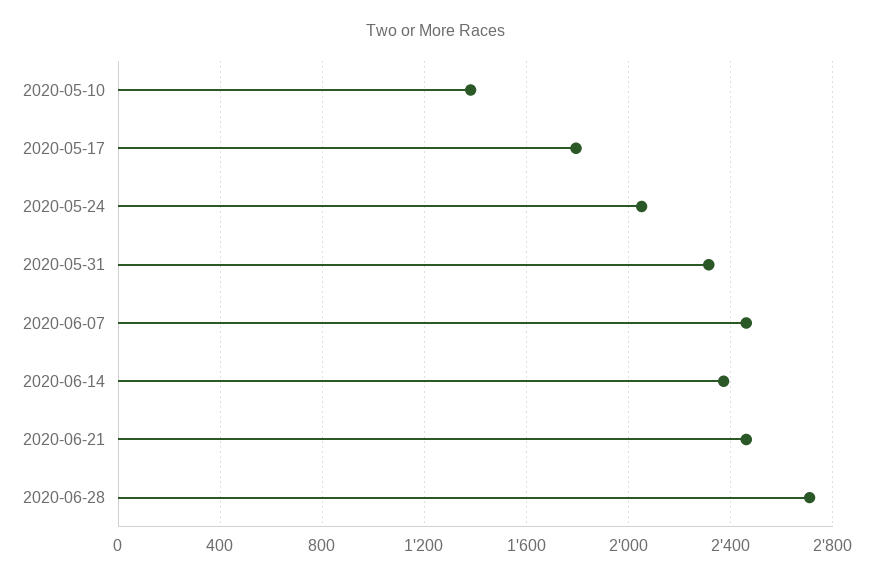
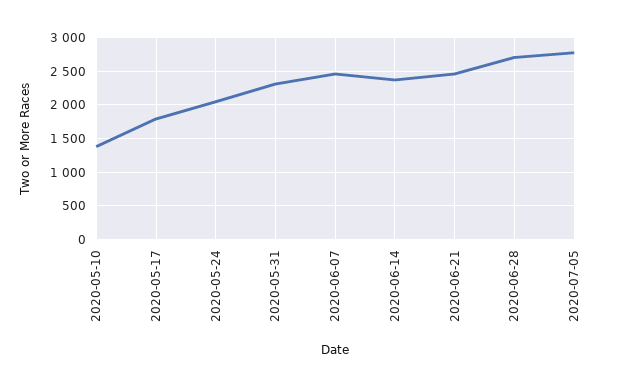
2020-07-05: none -> 2800

